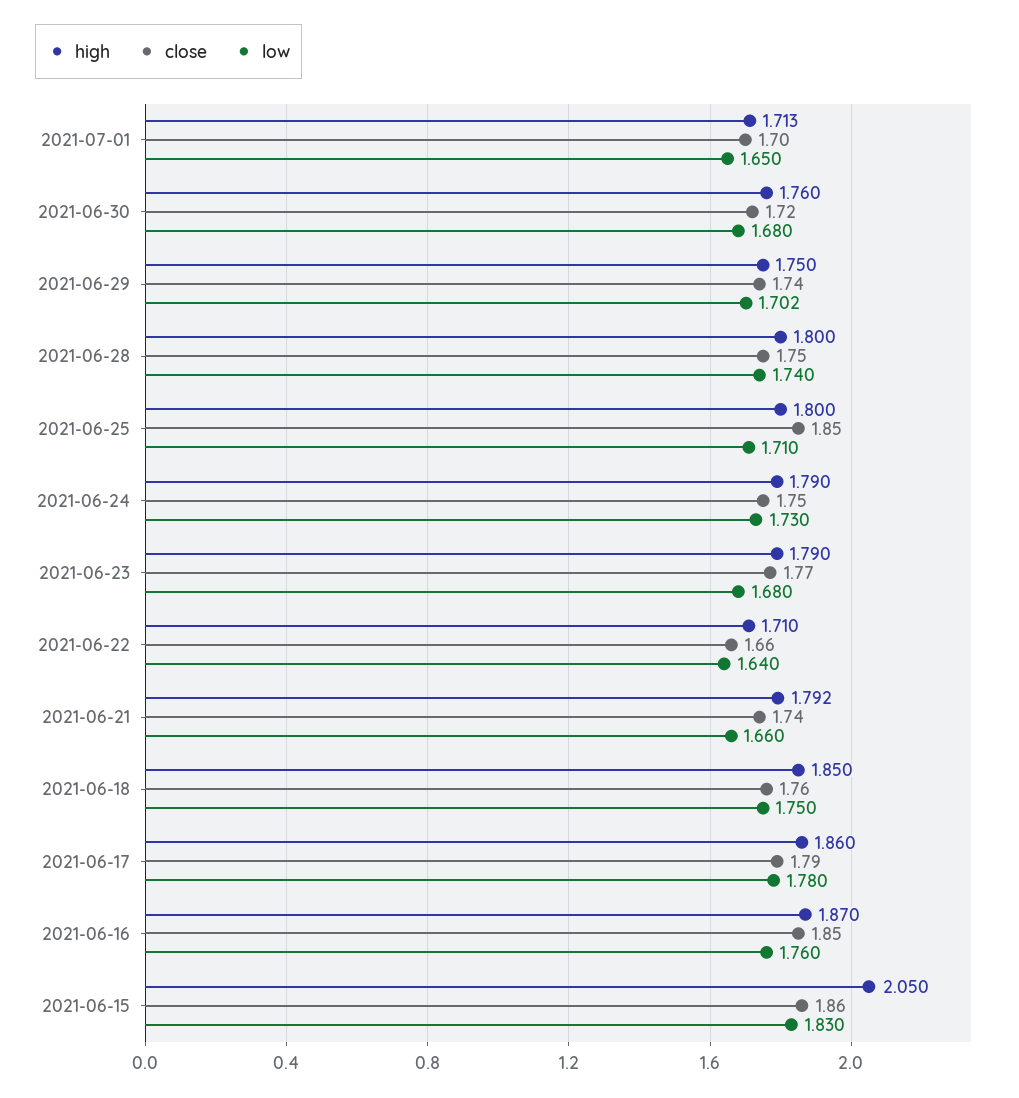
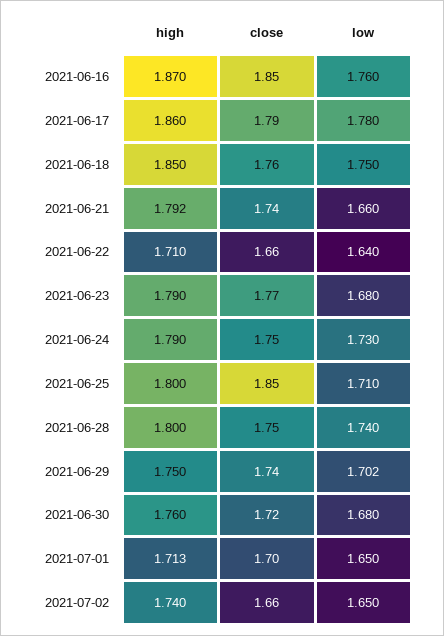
high, 2021-06-15: 2.05 -> none
close, 2021-06-15: 1.86 -> none
low, 2021-06-15: 1.83 -> none
high, 2021-07-02: none -> 1.74
close, 2021-07-02: none -> 1.66
low, 2021-07-02: none -> 1.65

